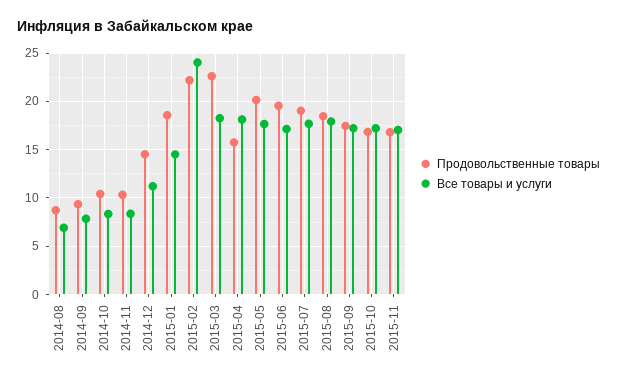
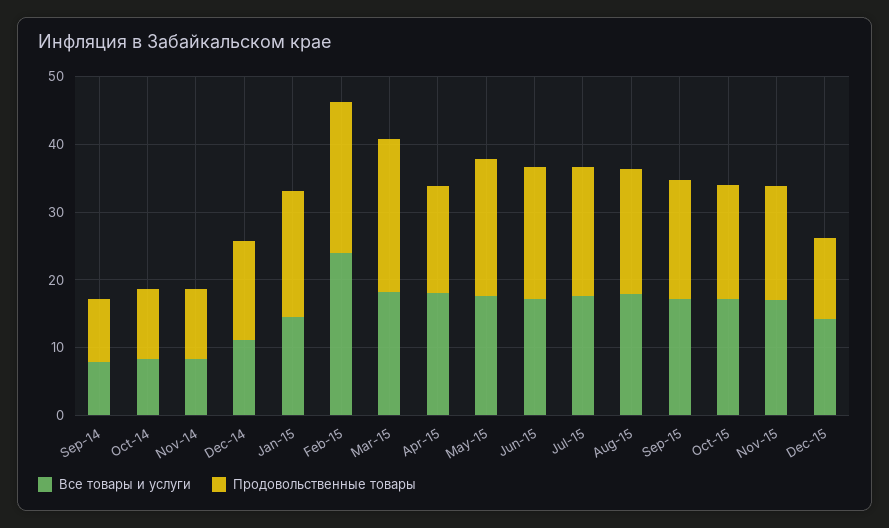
Продовольственные товары, 2014-08: 9 -> none
Все товары и услуги, 2014-08: 7 -> none
Все товары и услуги, Dec-15: none -> 14
Продовольственные товары, Dec-15: none -> 12

